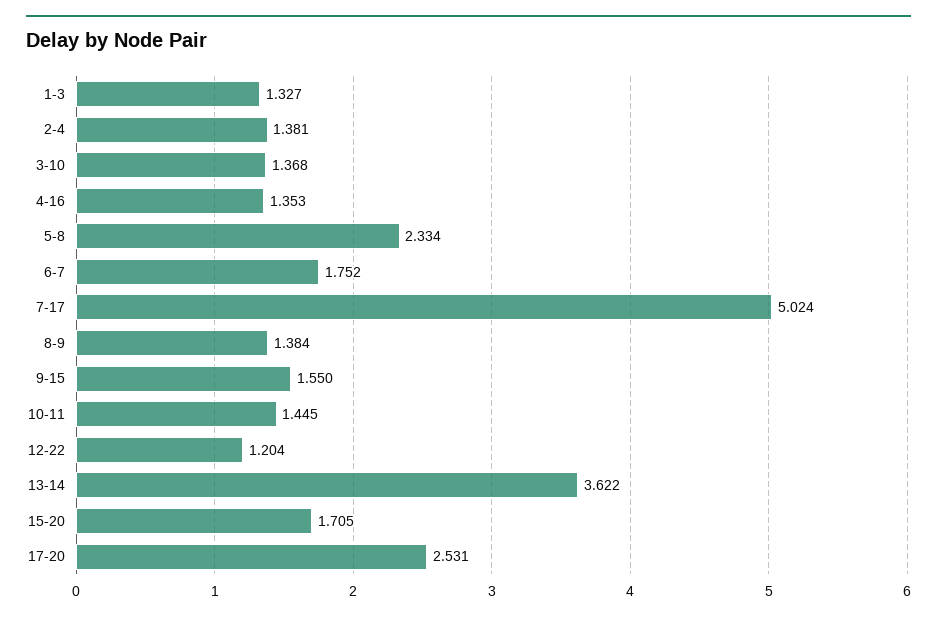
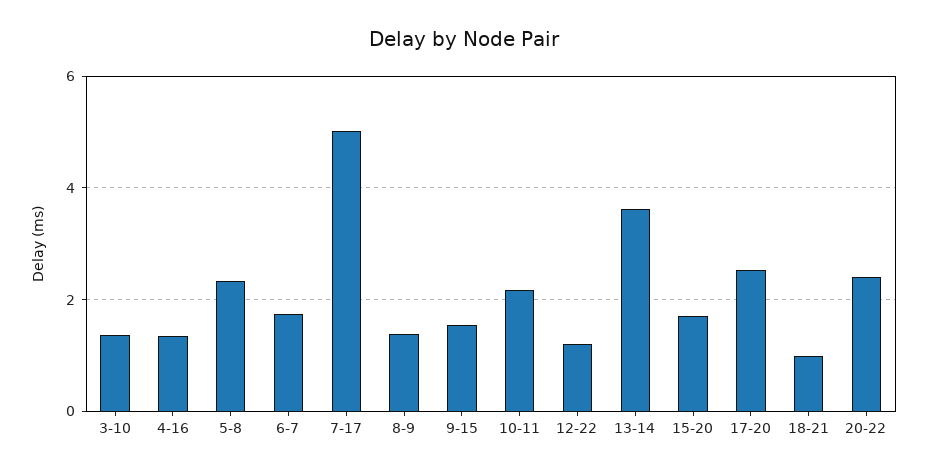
1-3: 1.327 -> none
2-4: 1.381 -> none
10-11: 1.445 -> 2.2
18-21: none -> 1
20-22: none -> 2.4

